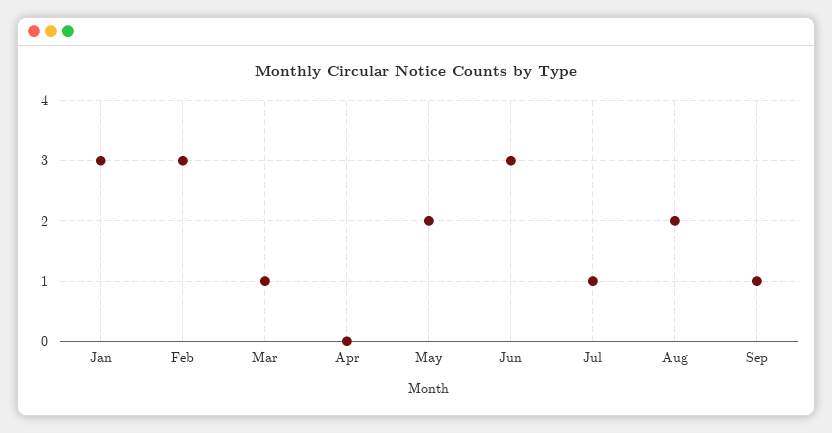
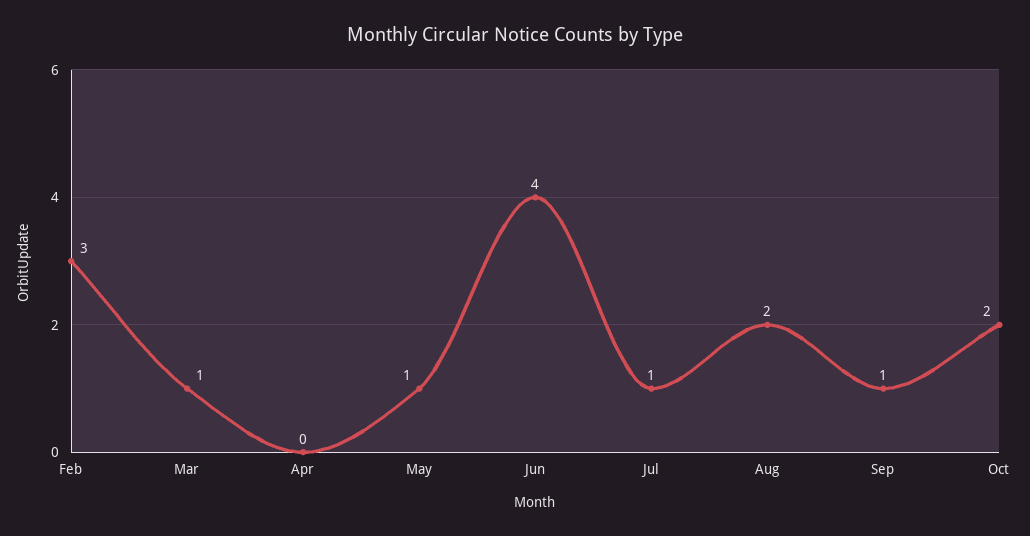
Jan: 3 -> none
May: 2 -> 1
Jun: 3 -> 4
Oct: none -> 2

